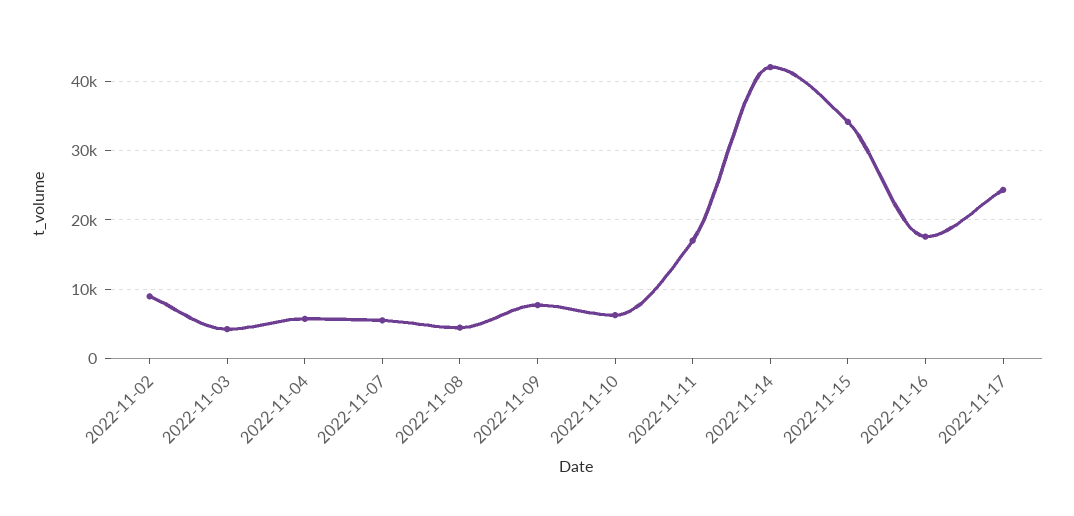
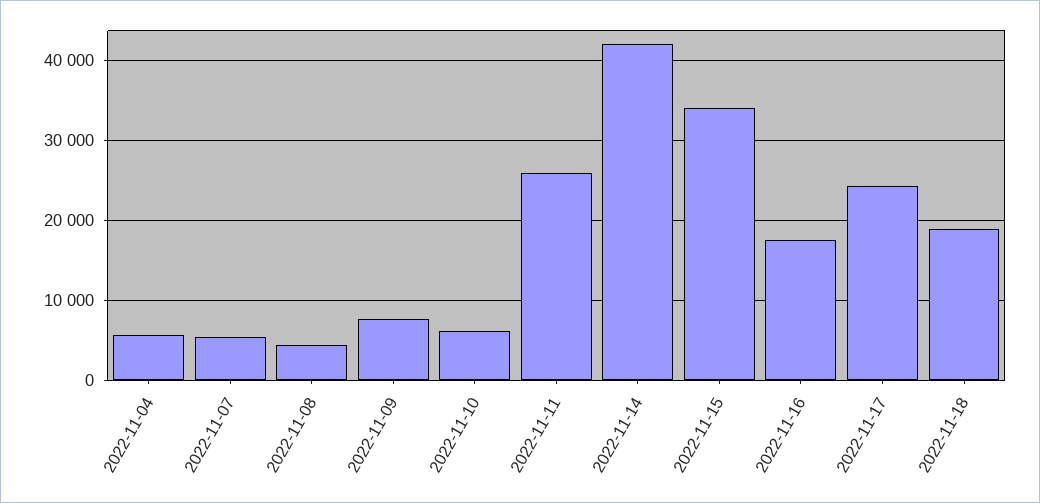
2022-11-02: 9000 -> none
2022-11-03: 4000 -> none
2022-11-11: 17000 -> 26000
2022-11-18: none -> 19000

